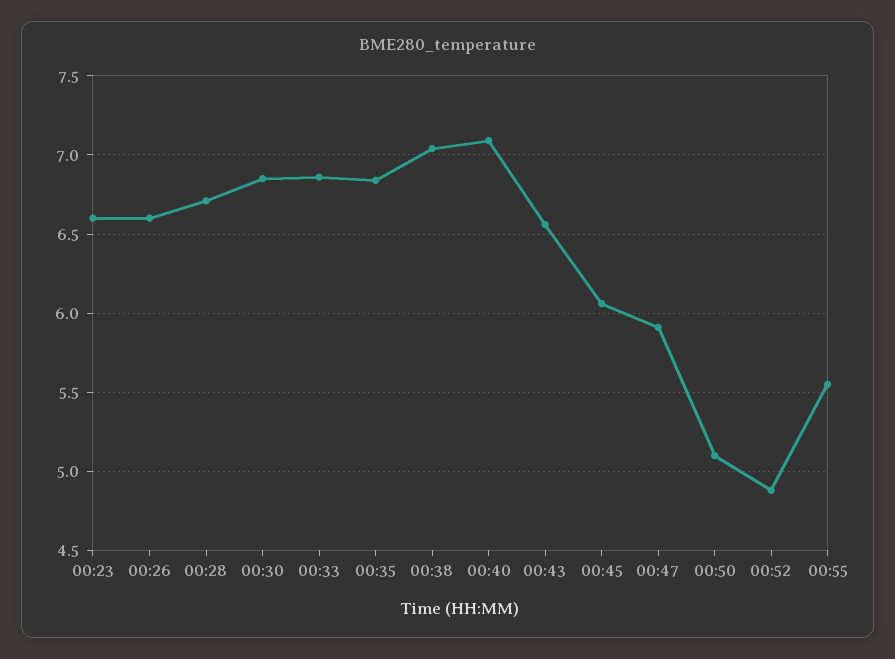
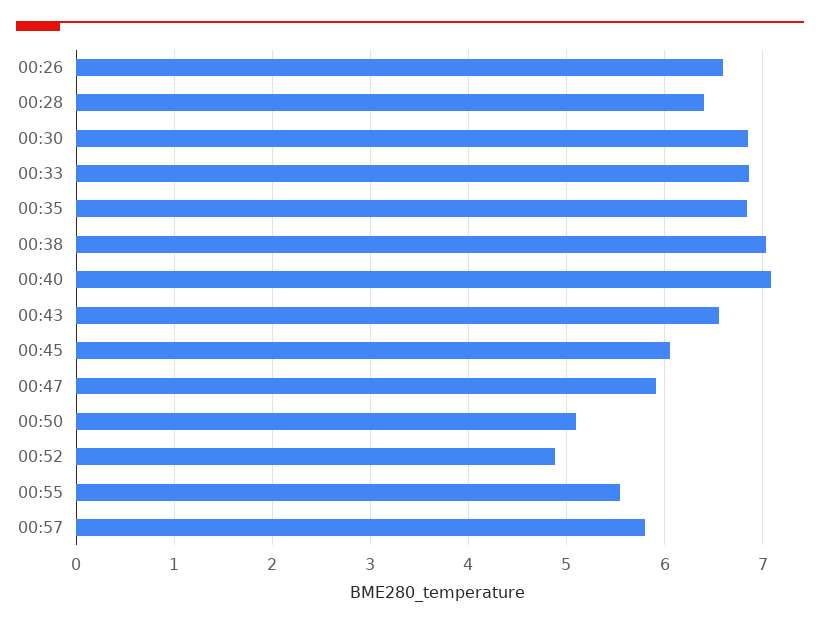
00:23: 6.6 -> none
00:28: 6.7 -> 6.4
00:57: none -> 5.8

